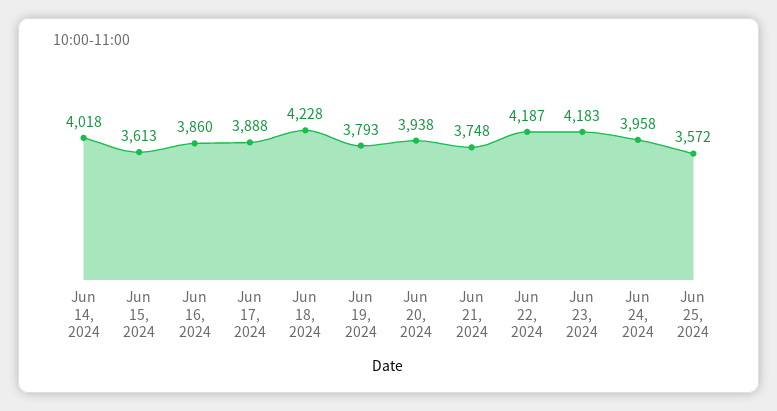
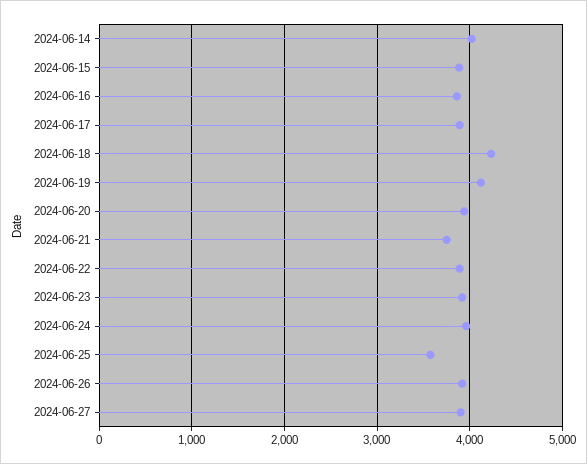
Jun 15, 2024: 3613 -> 3900
Jun 19, 2024: 3793 -> 4100
Jun 22, 2024: 4187 -> 3900
Jun 23, 2024: 4183 -> 3900
2024-06-26: none -> 3900
2024-06-27: none -> 3900

